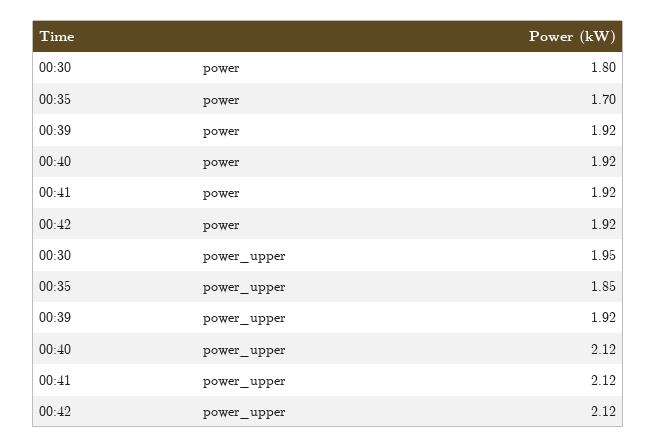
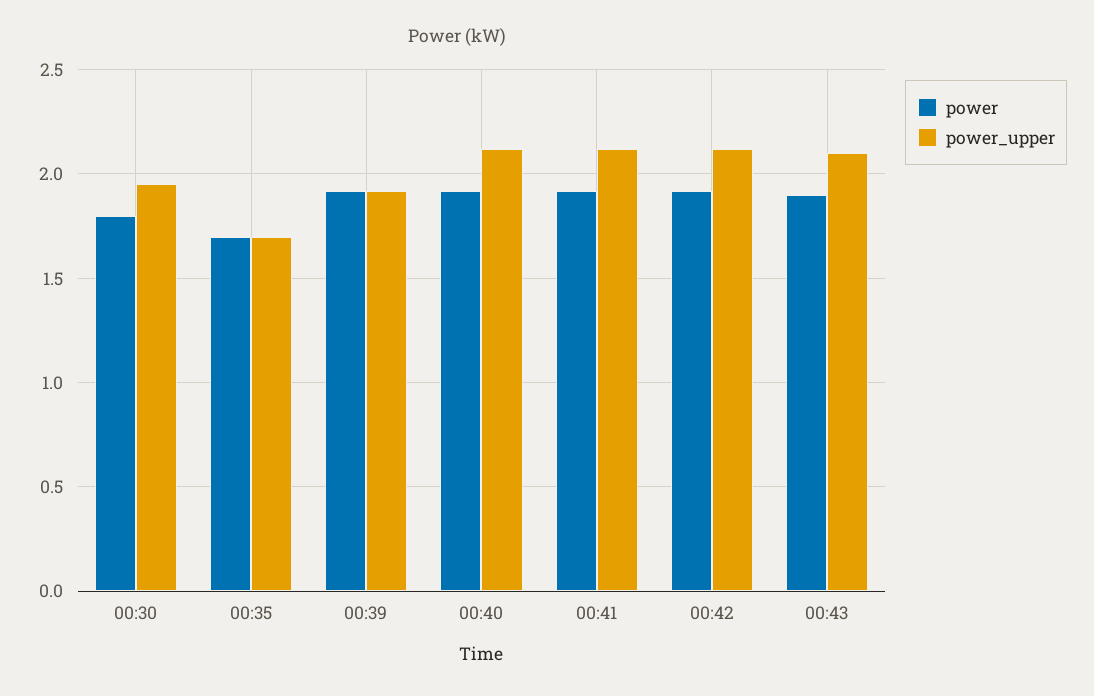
power_upper, 00:35: 1.85 -> 1.7
power, 00:43: none -> 1.9
power_upper, 00:43: none -> 2.1

